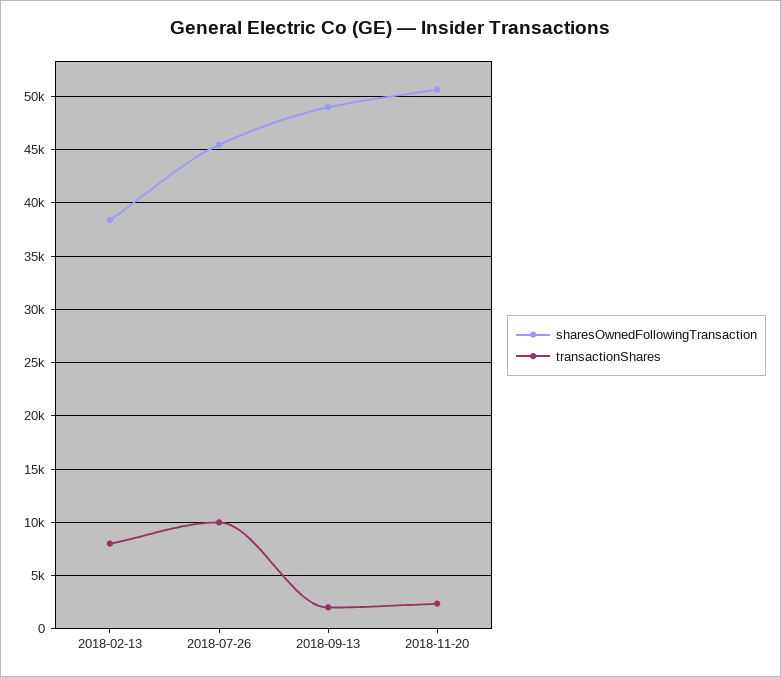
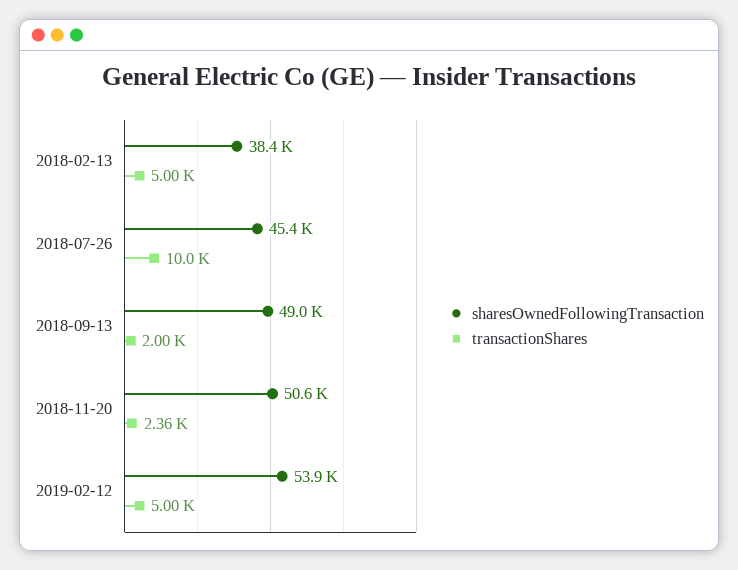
transactionShares, 2018-02-13: 8000 -> 5000
sharesOwnedFollowingTransaction, 2019-02-12: none -> 53900
transactionShares, 2019-02-12: none -> 5000

